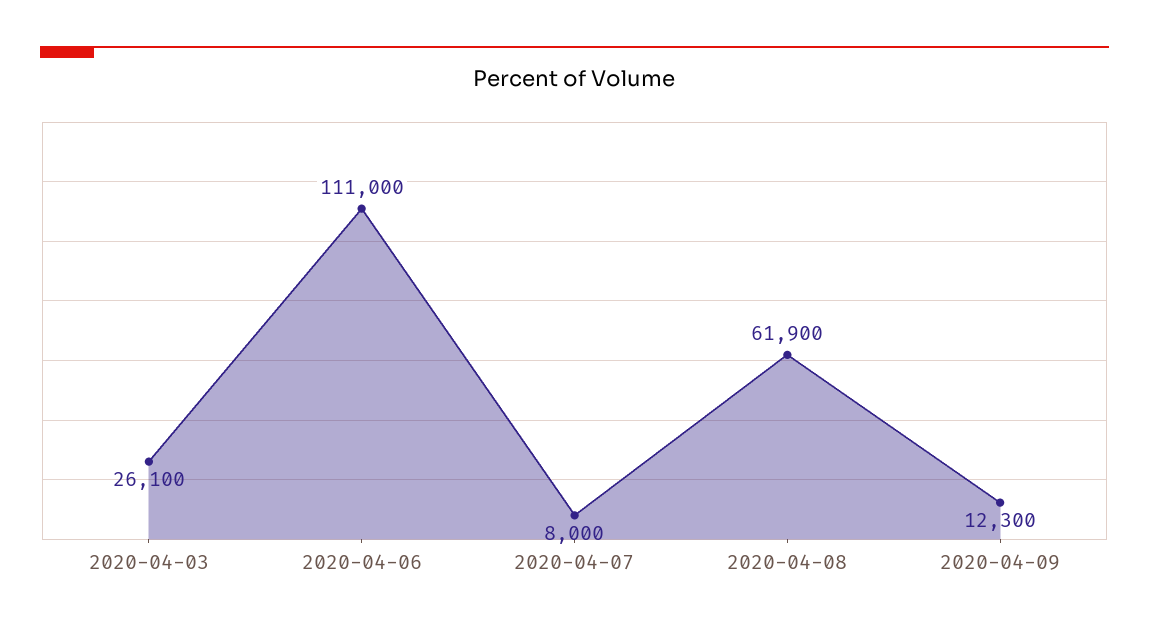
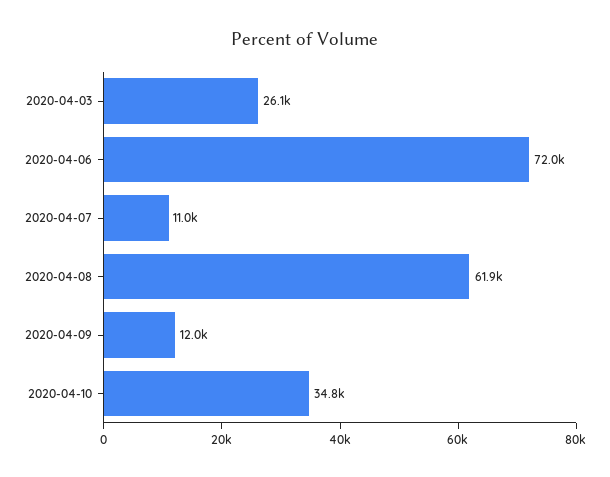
2020-04-06: 111000 -> 72000
2020-04-07: 8000 -> 11000
2020-04-09: 12300 -> 12000
2020-04-10: none -> 34800

